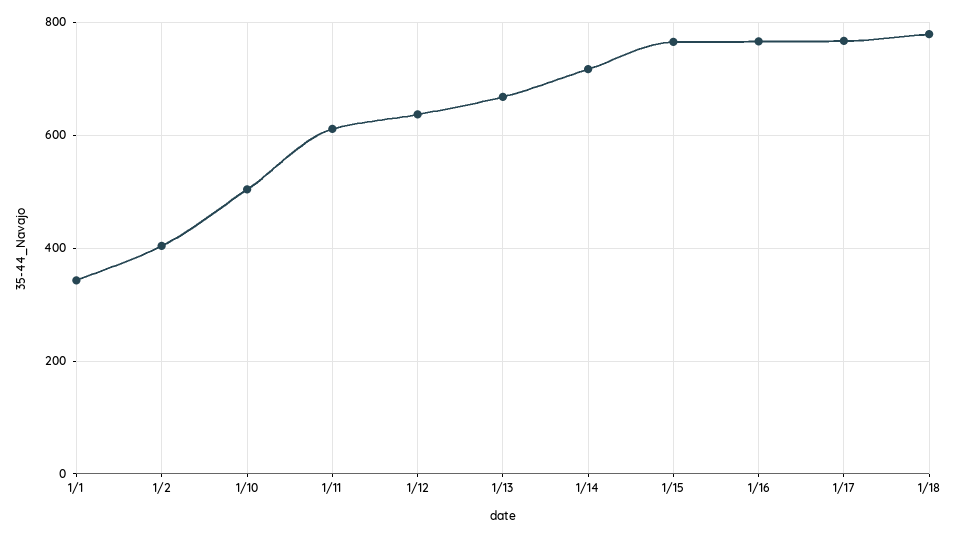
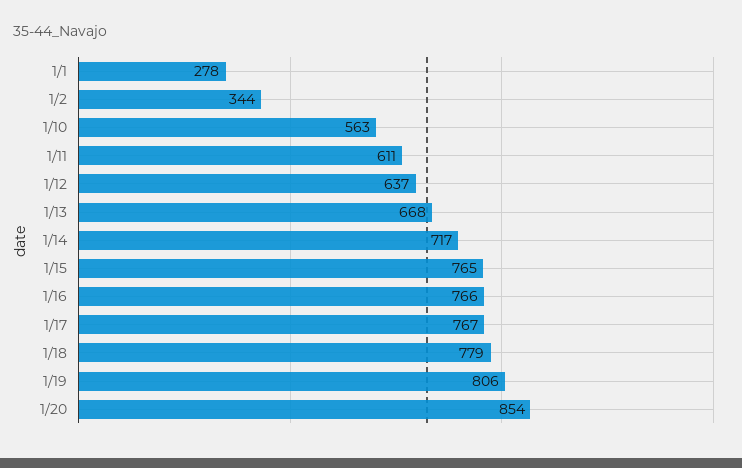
1/1: 340 -> 278
1/2: 400 -> 344
1/10: 500 -> 563
1/19: none -> 806
1/20: none -> 854

